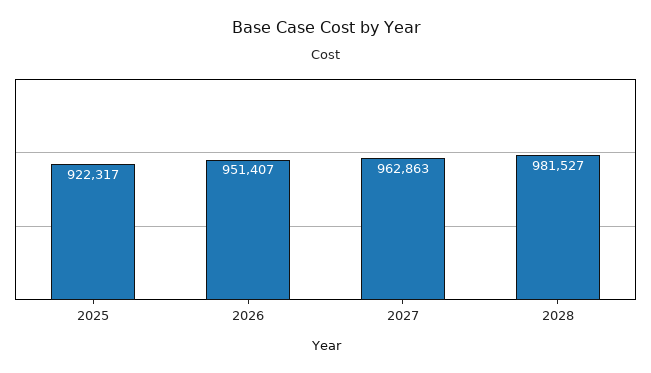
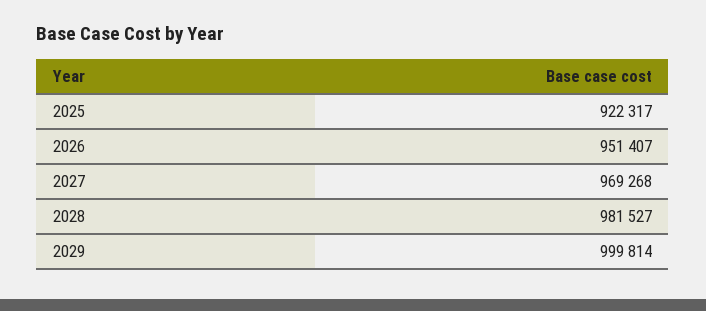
2027: 962863 -> 969268
2029: none -> 999814

